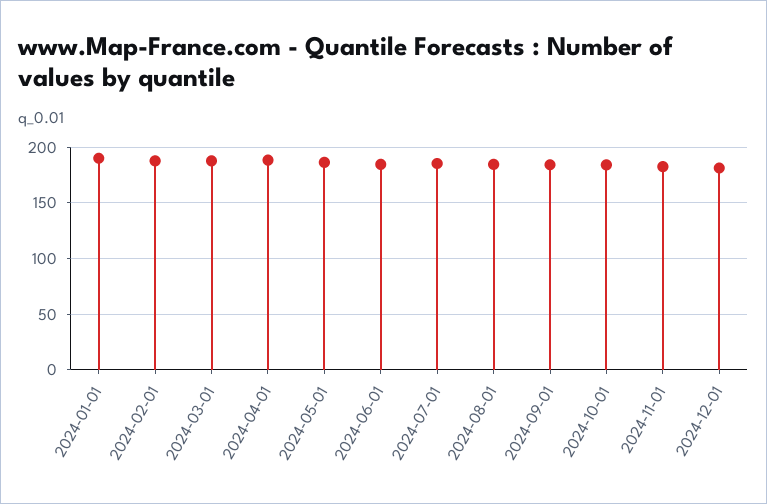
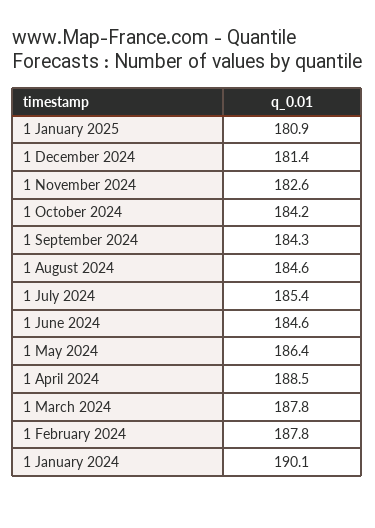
1 January 2025: none -> 180.9

